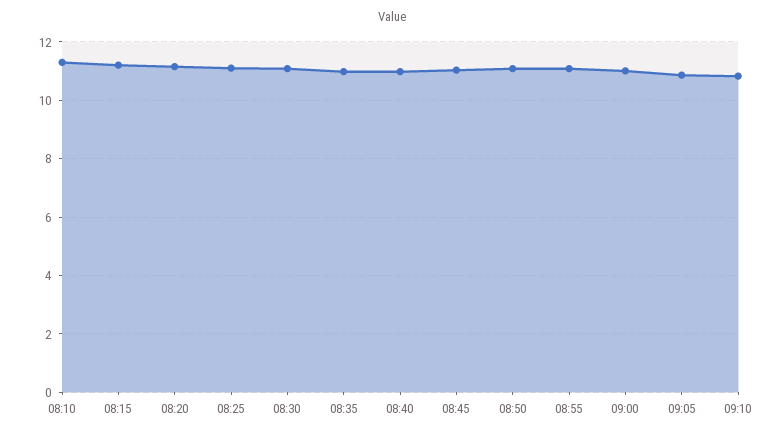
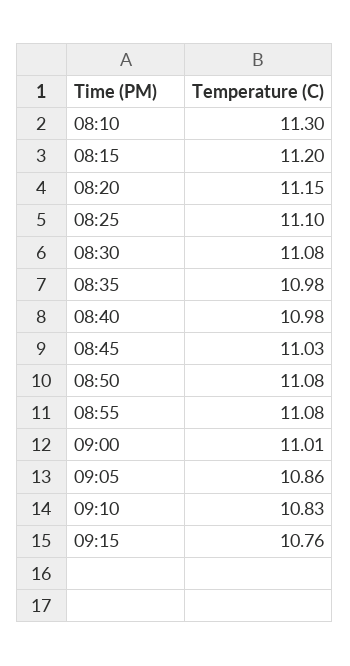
09:15: none -> 10.76

